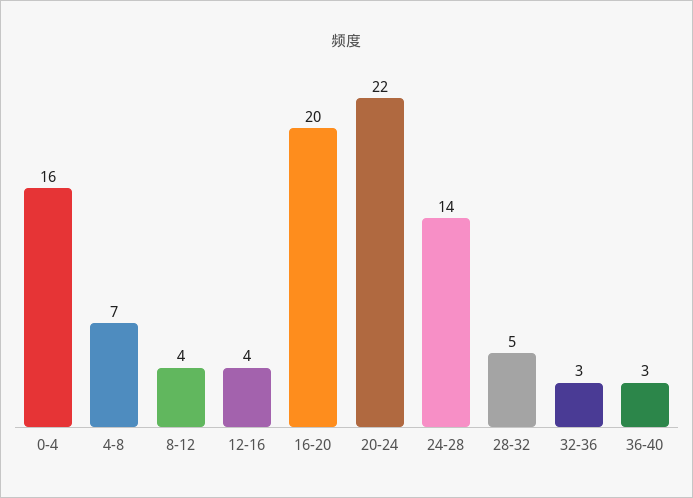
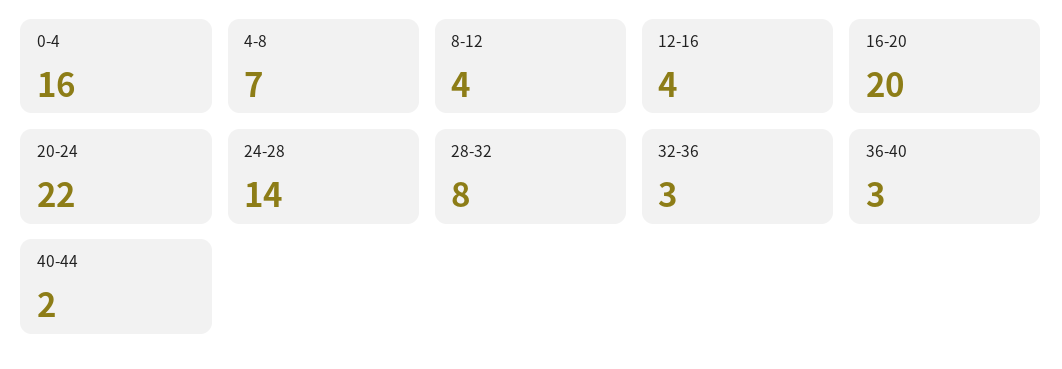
28-32: 5 -> 8
40-44: none -> 2

